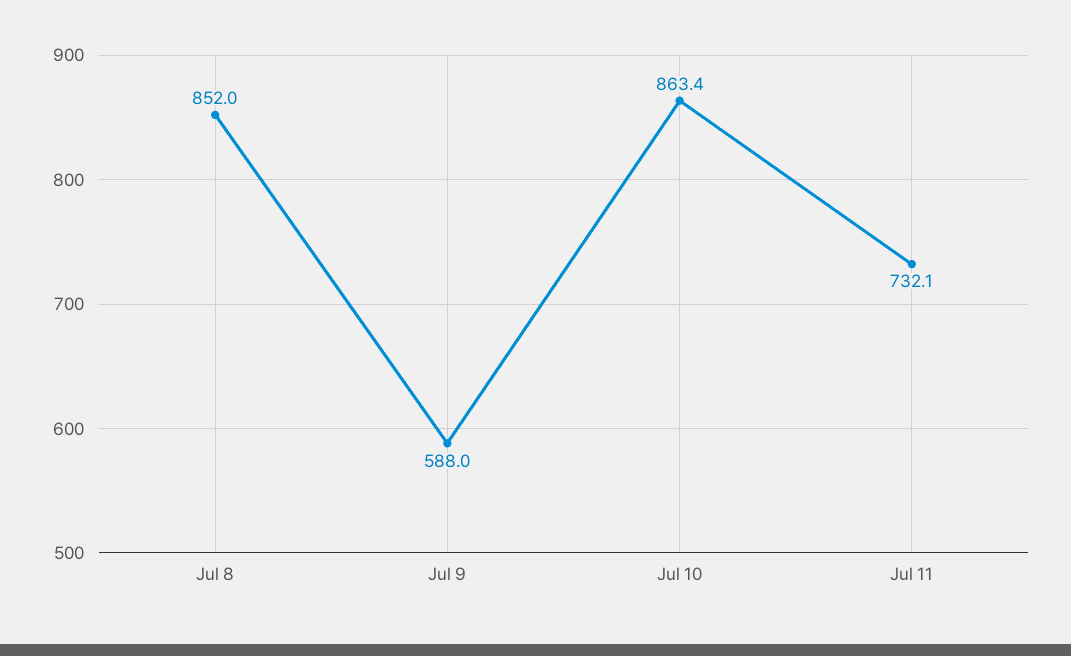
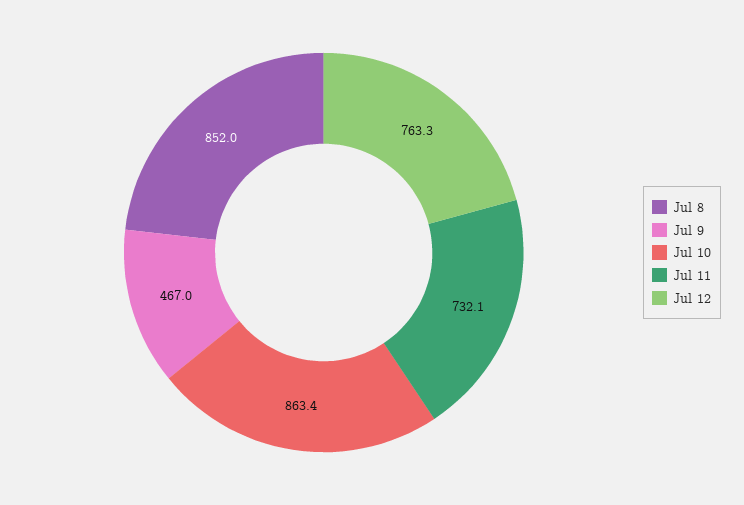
Jul 9: 588 -> 467
Jul 12: none -> 763.3

